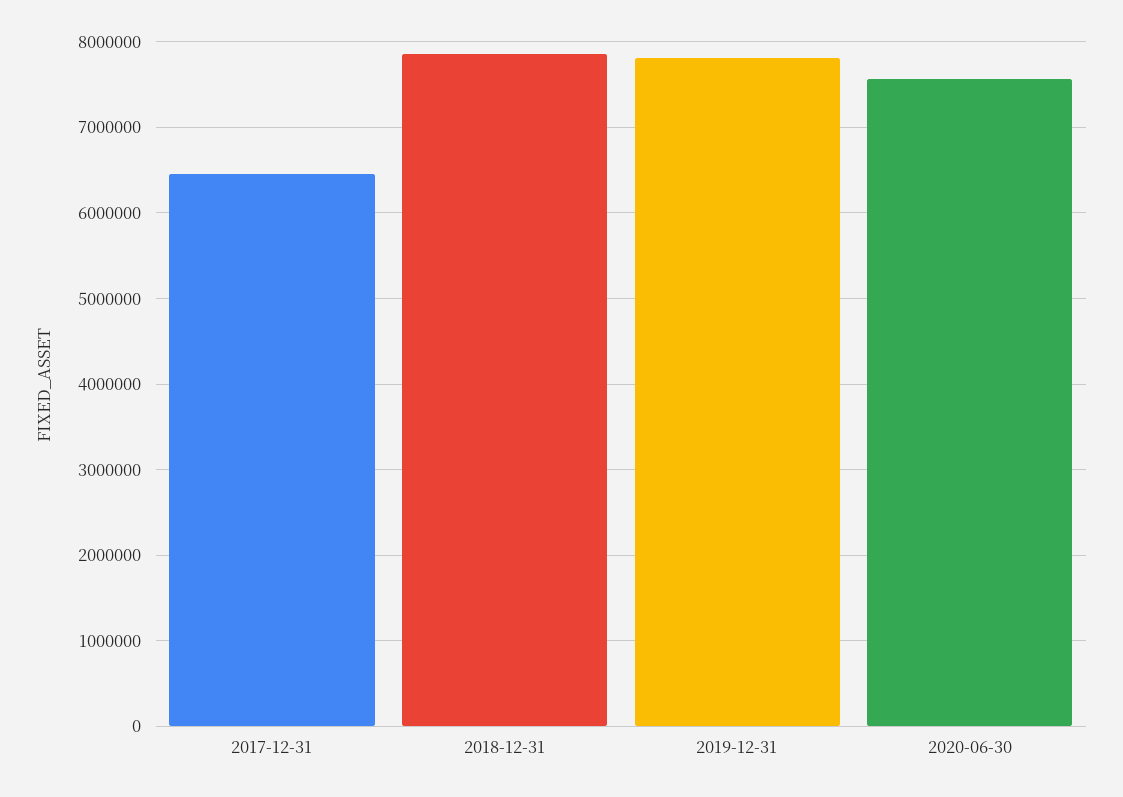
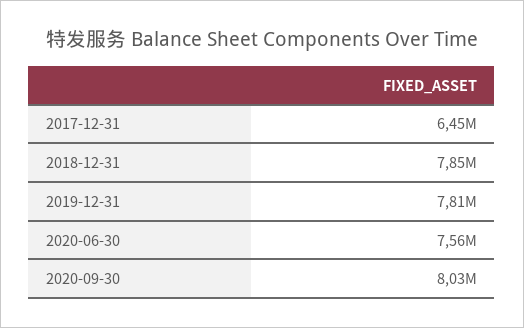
2020-09-30: none -> 8030000

